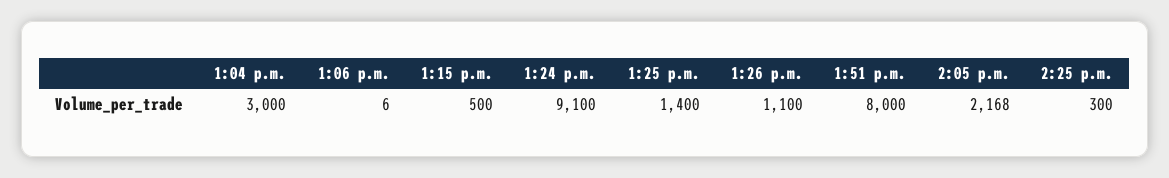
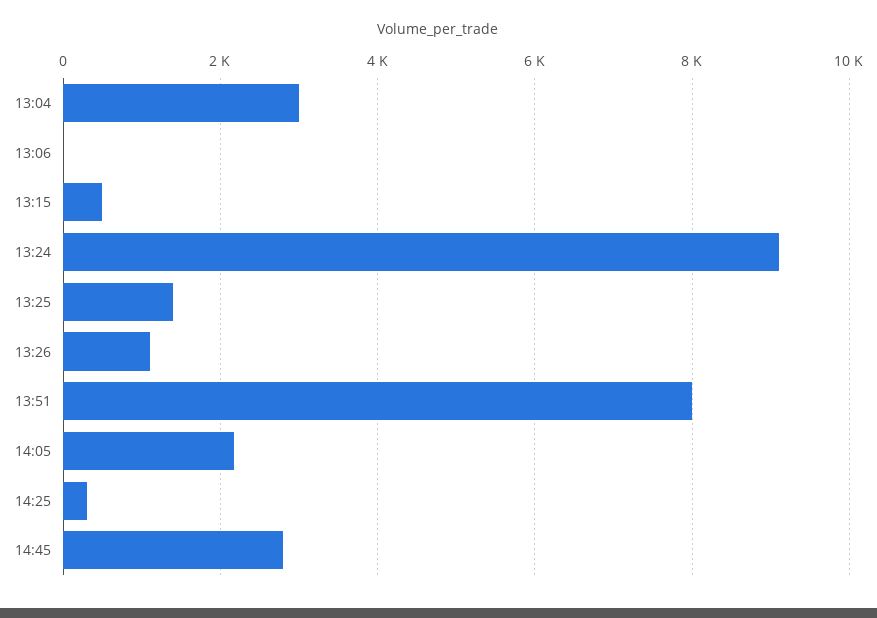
14:45: none -> 2800

